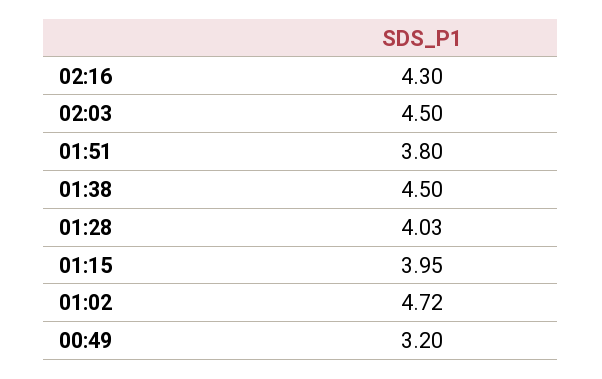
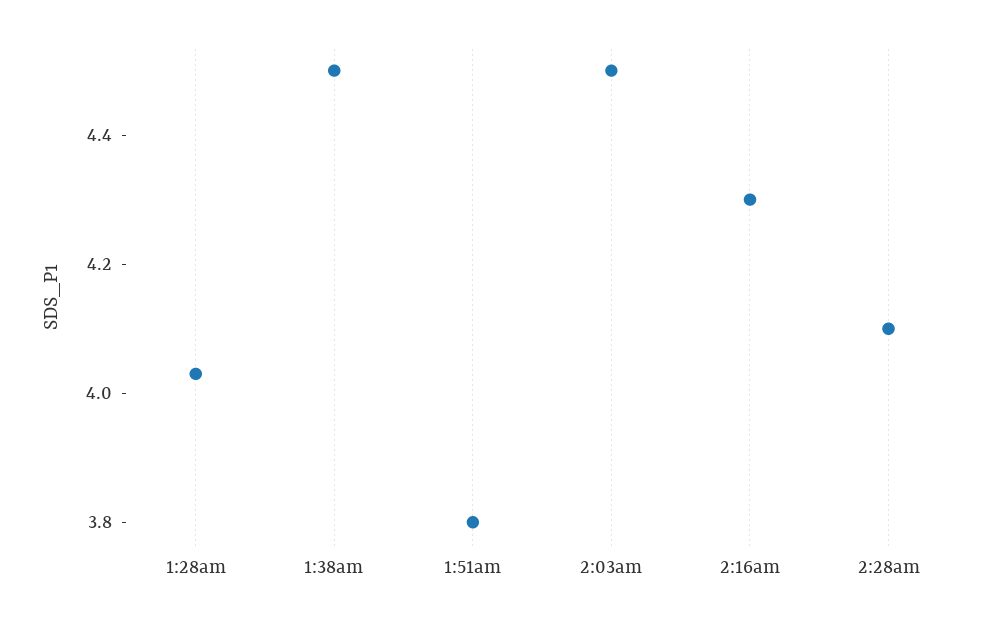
01:15: 3.95 -> none
01:02: 4.72 -> none
00:49: 3.2 -> none
2:28am: none -> 4.1

